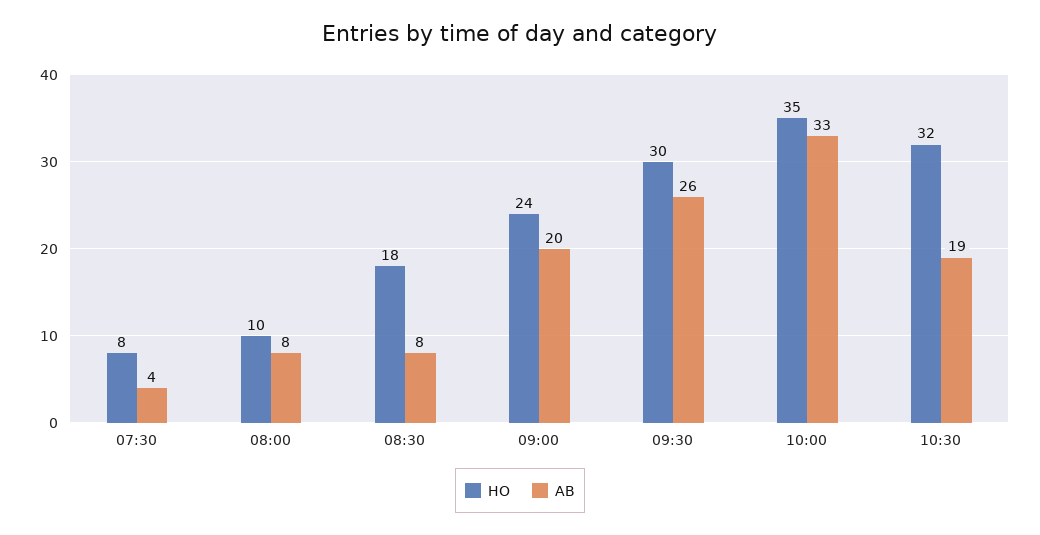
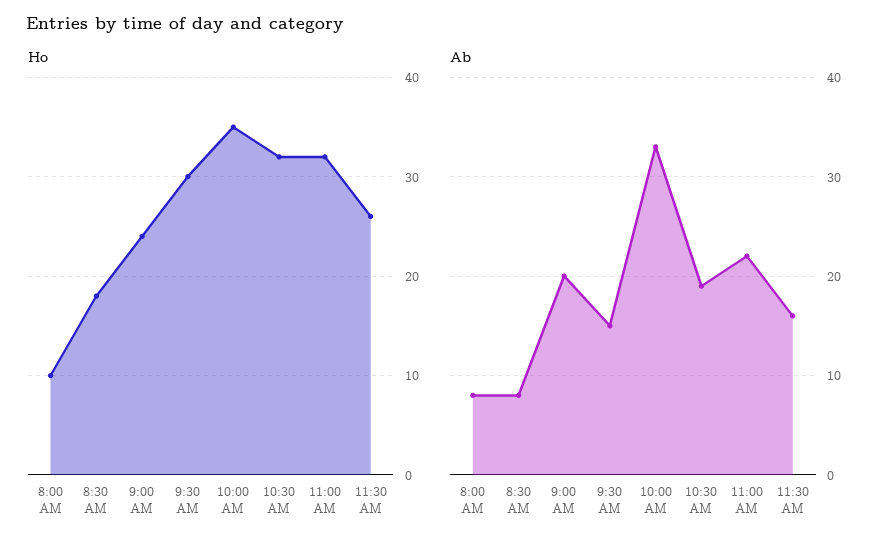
HO, 07:30: 8 -> none
AB, 07:30: 4 -> none
AB, 09:30: 26 -> 15
HO, 11:00 AM: none -> 32
HO, 11:30 AM: none -> 26
AB, 11:00 AM: none -> 22
AB, 11:30 AM: none -> 16

